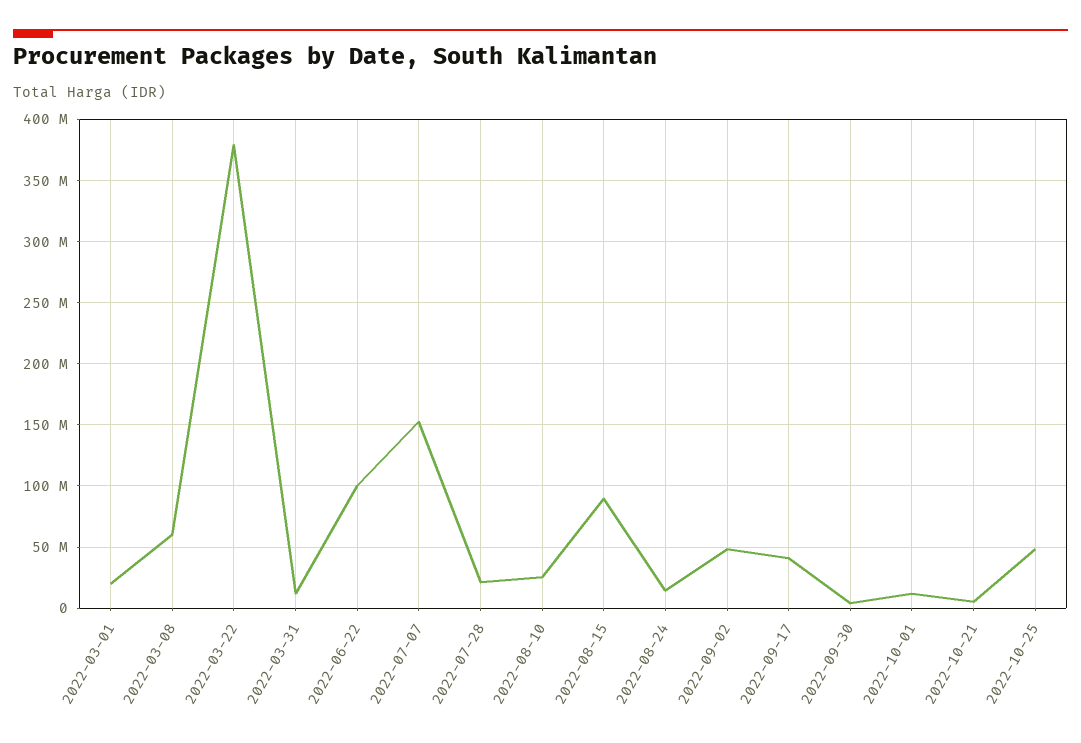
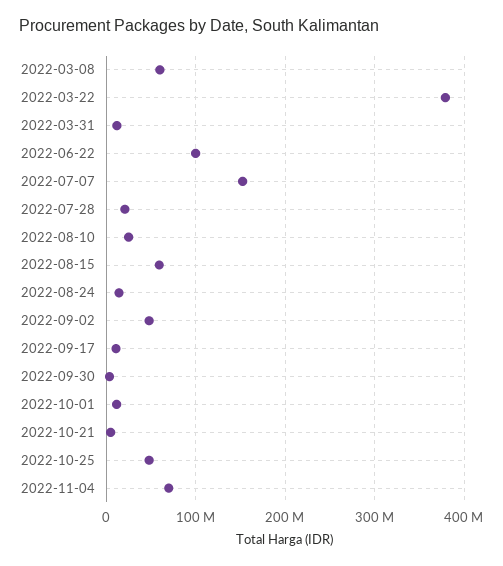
2022-03-01: 20000000 -> none
2022-08-15: 90000000 -> 60000000
2022-09-17: 40000000 -> 10000000
2022-11-04: none -> 70000000

